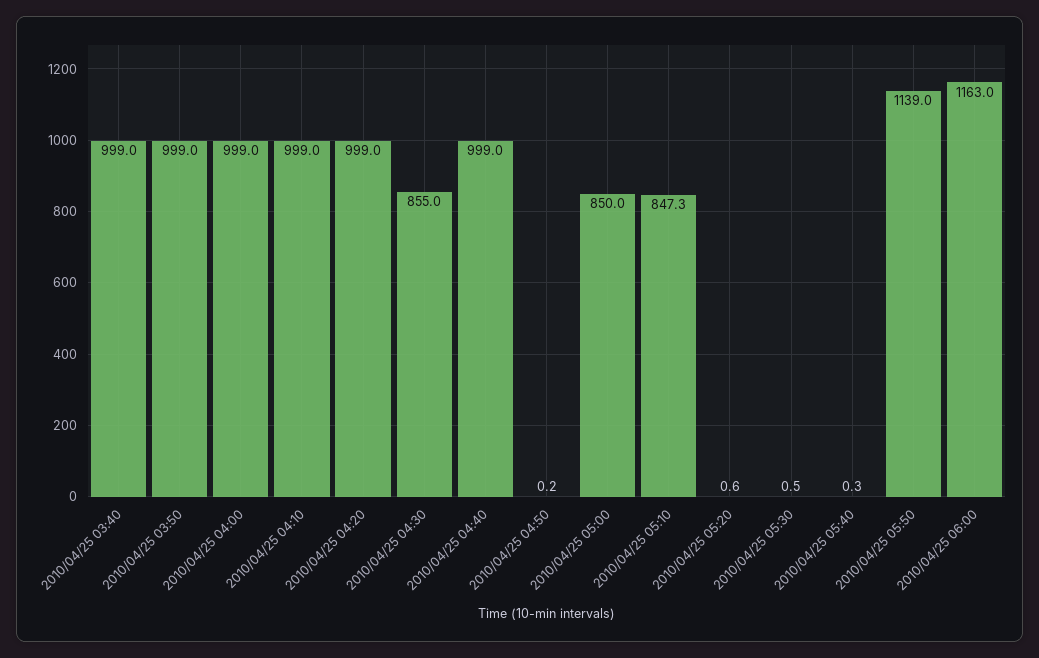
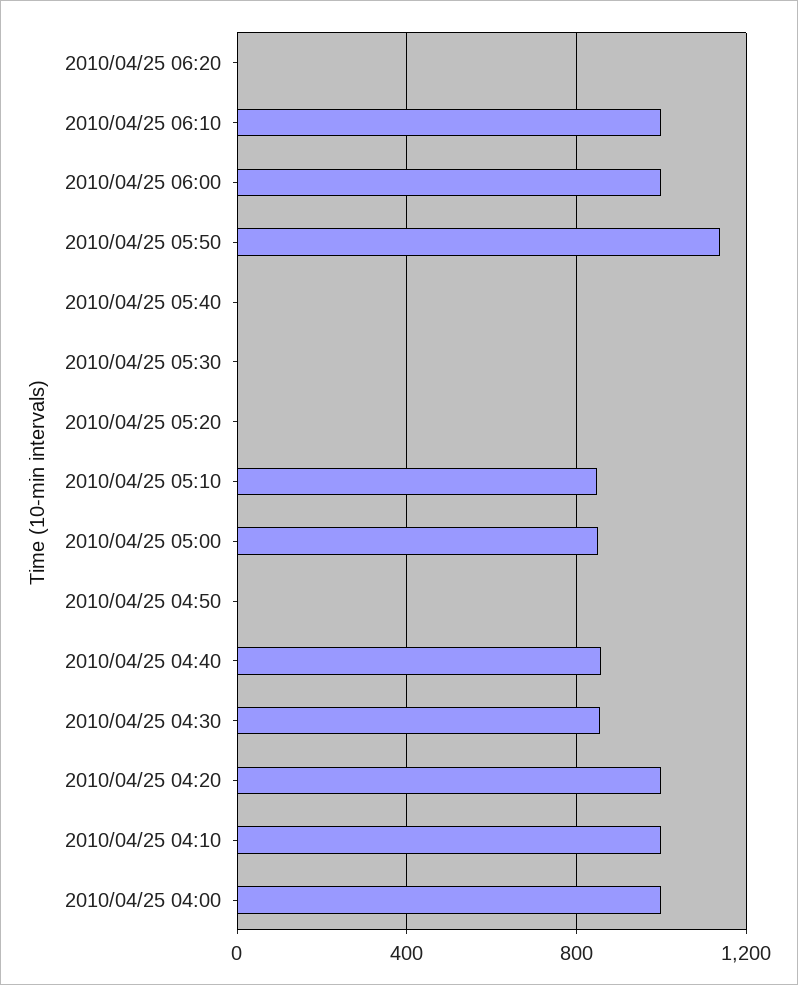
2010/04/25 03:40: 999 -> none
2010/04/25 03:50: 999 -> none
2010/04/25 04:40: 999 -> 850
2010/04/25 06:00: 1163 -> 1000
2010/04/25 06:20: none -> 0
2010/04/25 06:10: none -> 1000

